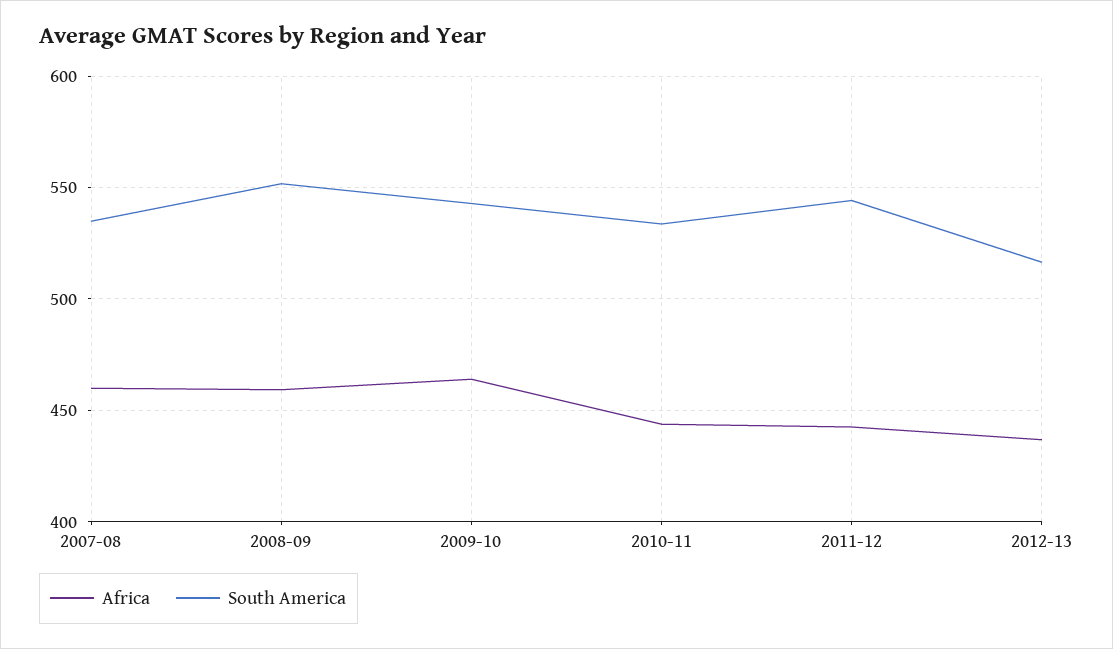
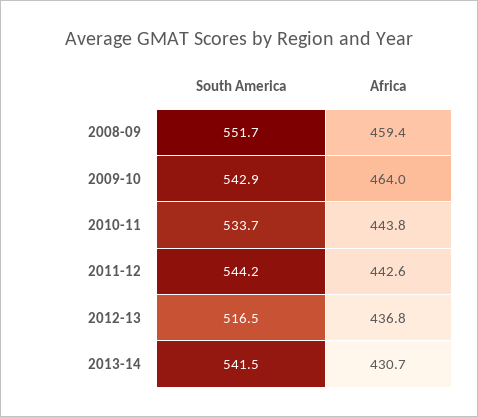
Africa, 2007-08: 460 -> none
South America, 2007-08: 535 -> none
South America, 2013-14: none -> 541.5
Africa, 2013-14: none -> 430.7

